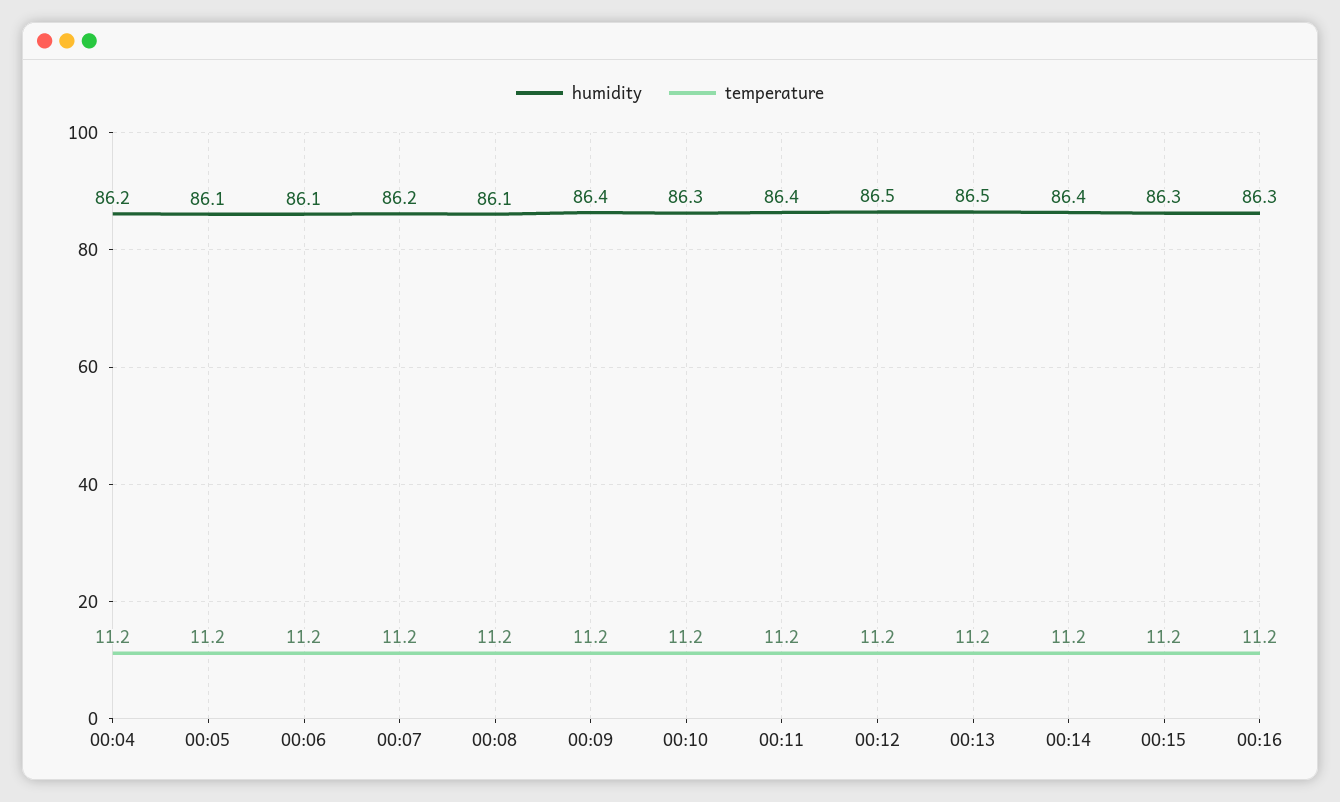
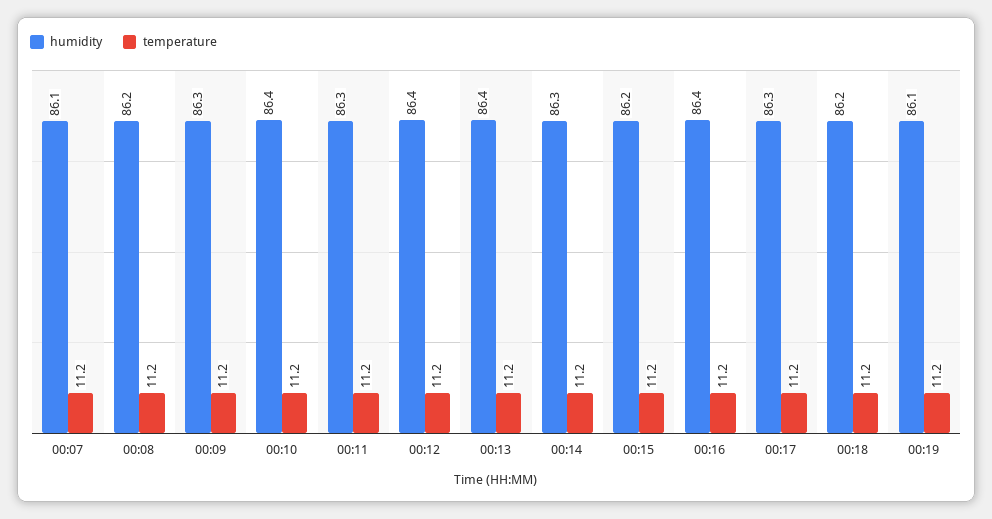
humidity, 00:04: 86.2 -> none
temperature, 00:04: 11.2 -> none
humidity, 00:05: 86.1 -> none
temperature, 00:05: 11.2 -> none
humidity, 00:06: 86.1 -> none
temperature, 00:06: 11.2 -> none
humidity, 00:07: 86.2 -> 86.1
humidity, 00:08: 86.1 -> 86.2
humidity, 00:09: 86.4 -> 86.3
humidity, 00:10: 86.3 -> 86.4
humidity, 00:11: 86.4 -> 86.3
humidity, 00:12: 86.5 -> 86.4
humidity, 00:13: 86.5 -> 86.4
humidity, 00:14: 86.4 -> 86.3
humidity, 00:15: 86.3 -> 86.2
humidity, 00:16: 86.3 -> 86.4
humidity, 00:17: none -> 86.3
temperature, 00:17: none -> 11.2
humidity, 00:18: none -> 86.2
temperature, 00:18: none -> 11.2
humidity, 00:19: none -> 86.1
temperature, 00:19: none -> 11.2

